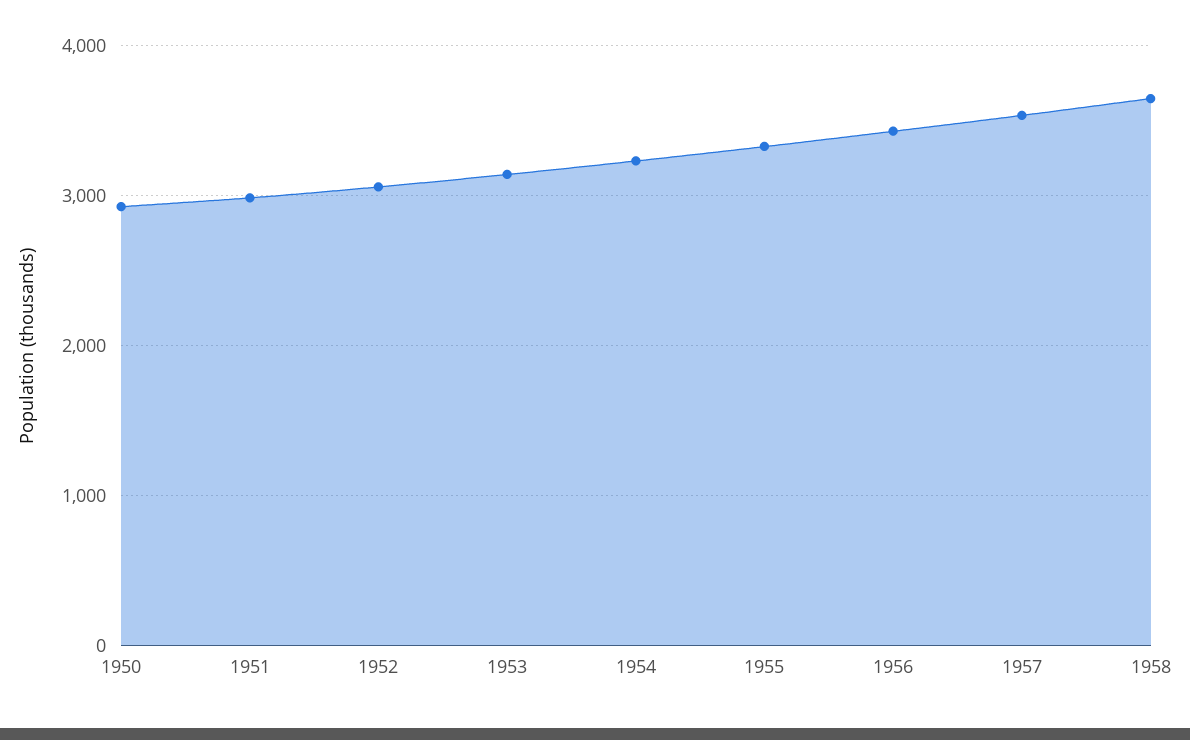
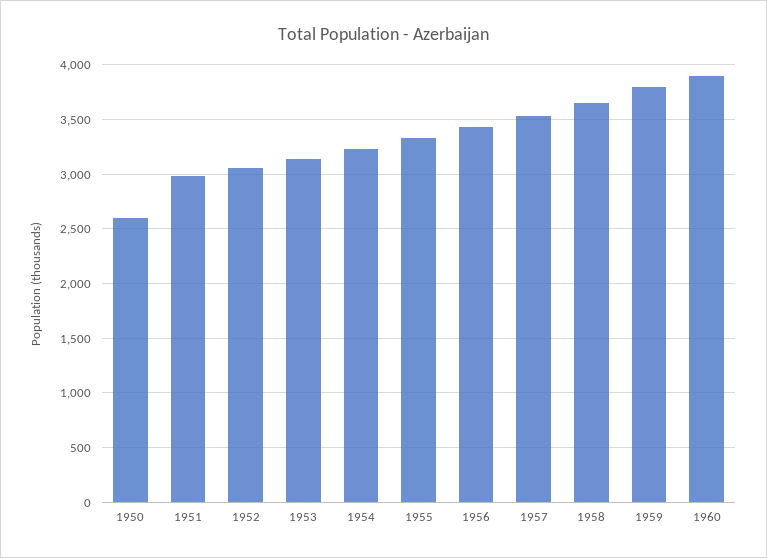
1950: 2900 -> 2600
1959: none -> 3800
1960: none -> 3900

